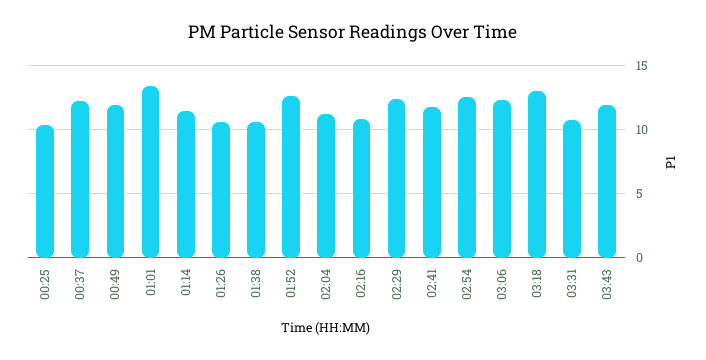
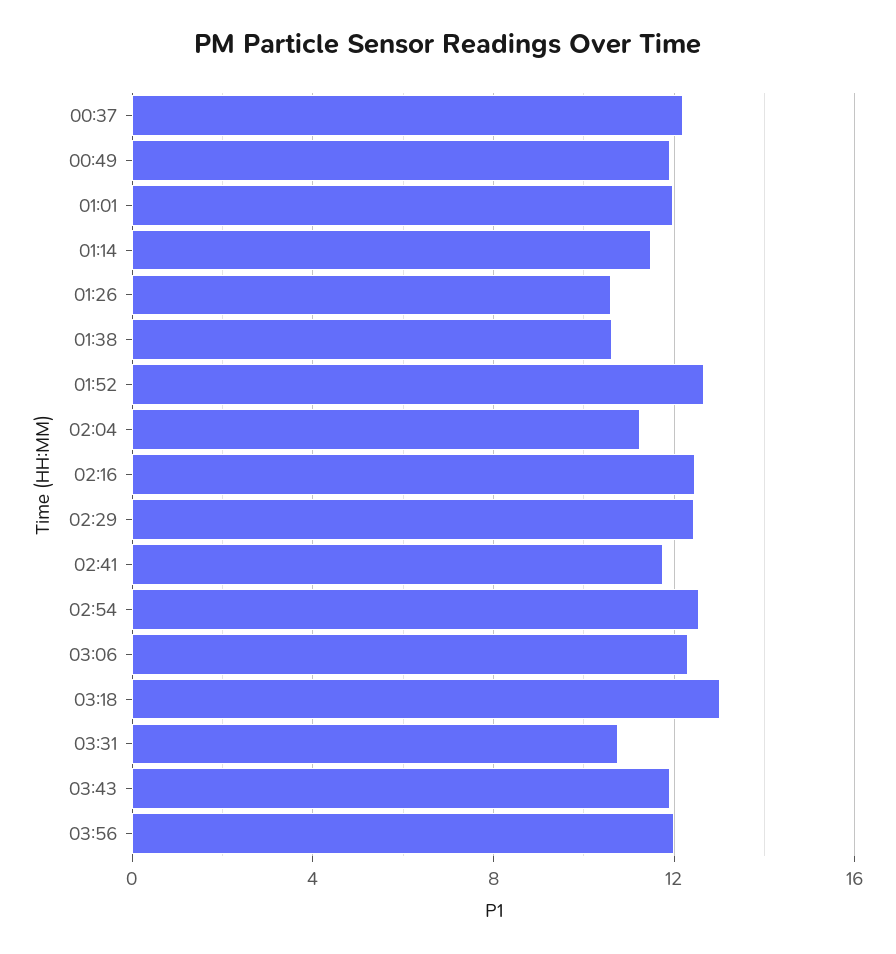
00:25: 10.5 -> none
01:01: 13.5 -> 12
02:16: 11 -> 12.5
03:56: none -> 12

